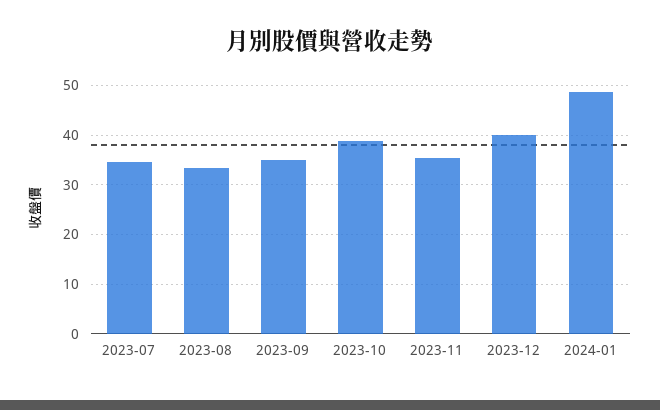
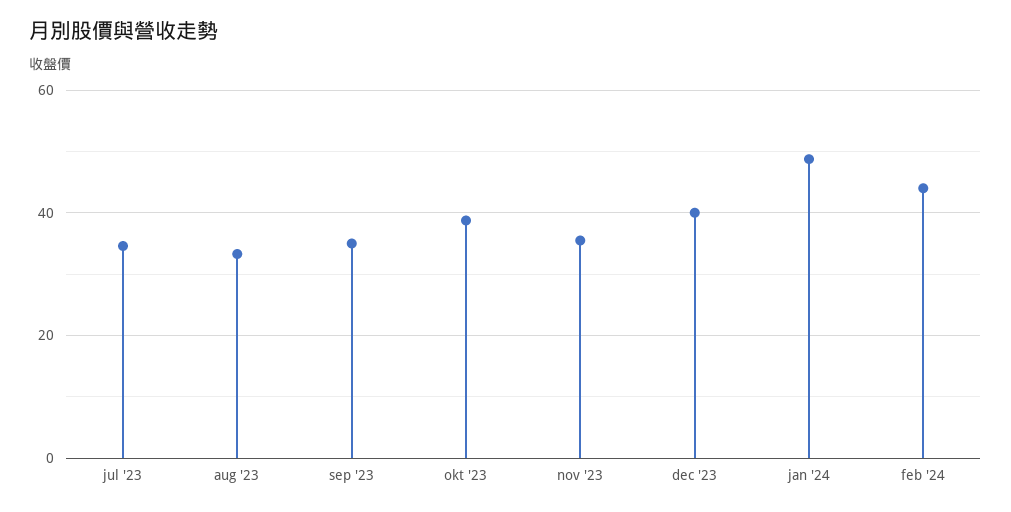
feb '24: none -> 44

